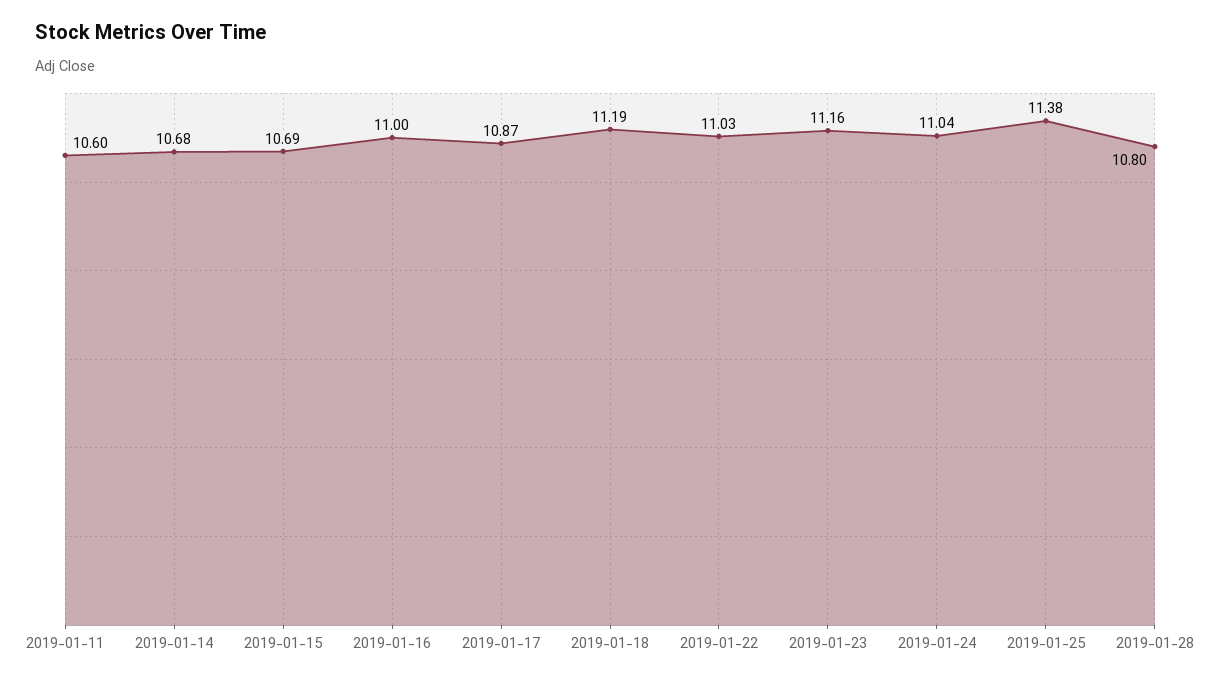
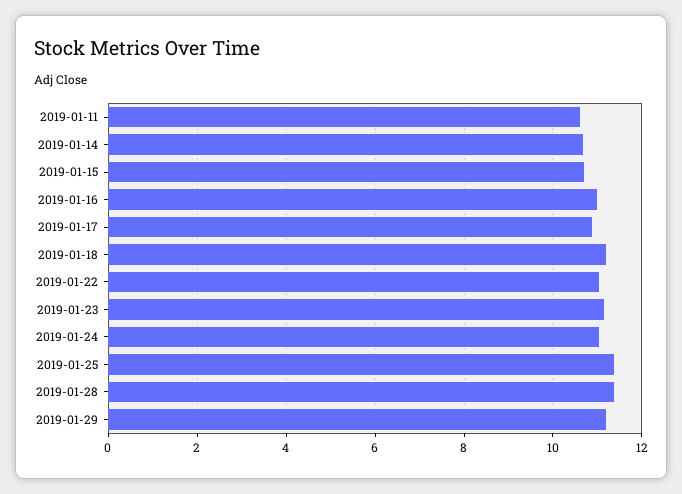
2019-01-28: 10.8 -> 11.4
2019-01-29: none -> 11.2

